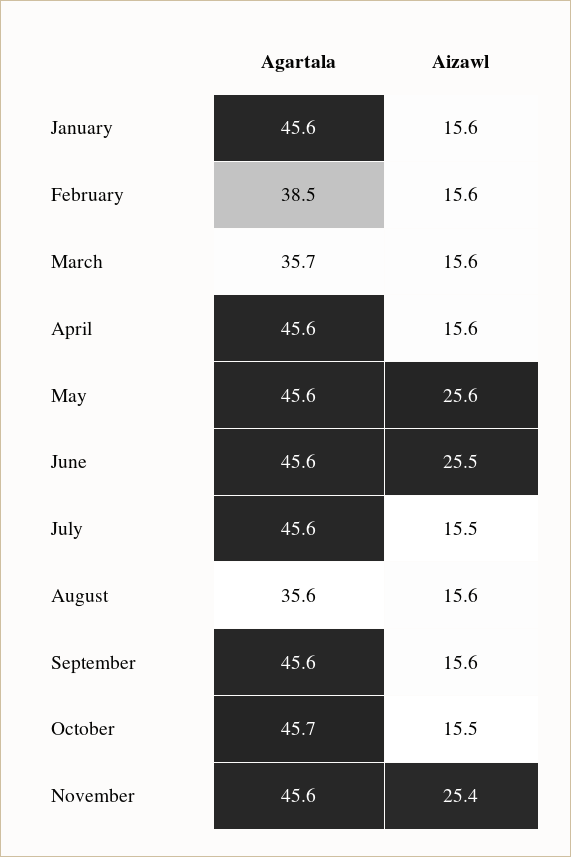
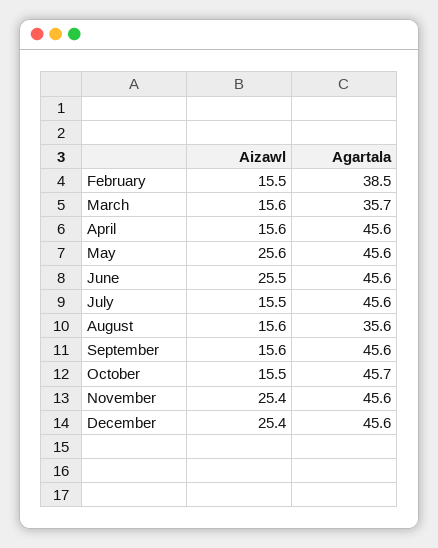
Agartala, January: 45.6 -> none
Aizawl, January: 15.6 -> none
Aizawl, February: 15.6 -> 15.5
Aizawl, December: none -> 25.4
Agartala, December: none -> 45.6

